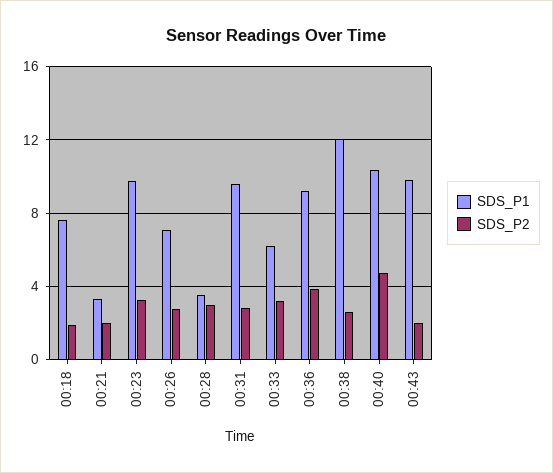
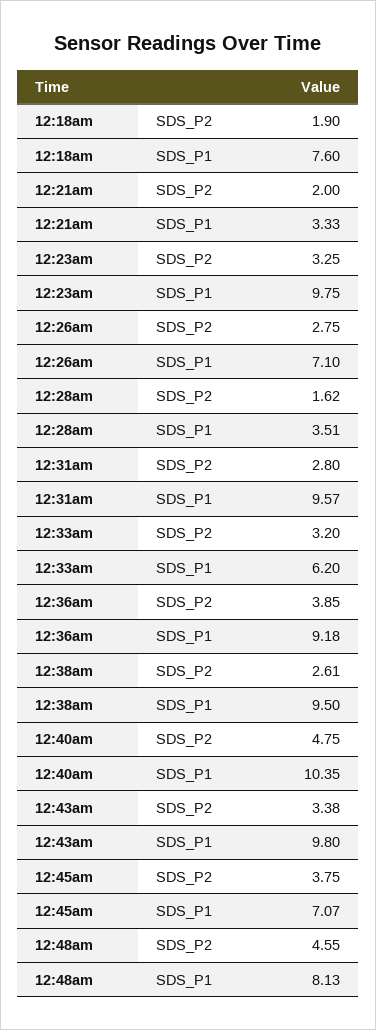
SDS_P2, 00:28: 3 -> 1.62
SDS_P1, 00:38: 12 -> 9.5
SDS_P2, 00:43: 2 -> 3.38
SDS_P2, 12:45am: none -> 3.75
SDS_P1, 12:45am: none -> 7.07
SDS_P2, 12:48am: none -> 4.55
SDS_P1, 12:48am: none -> 8.13

